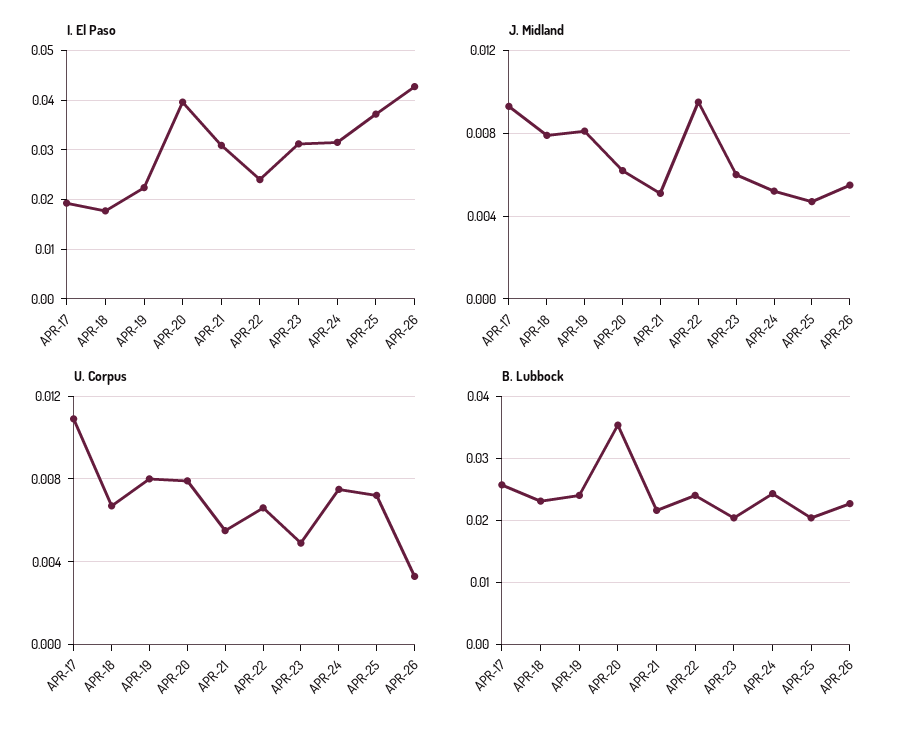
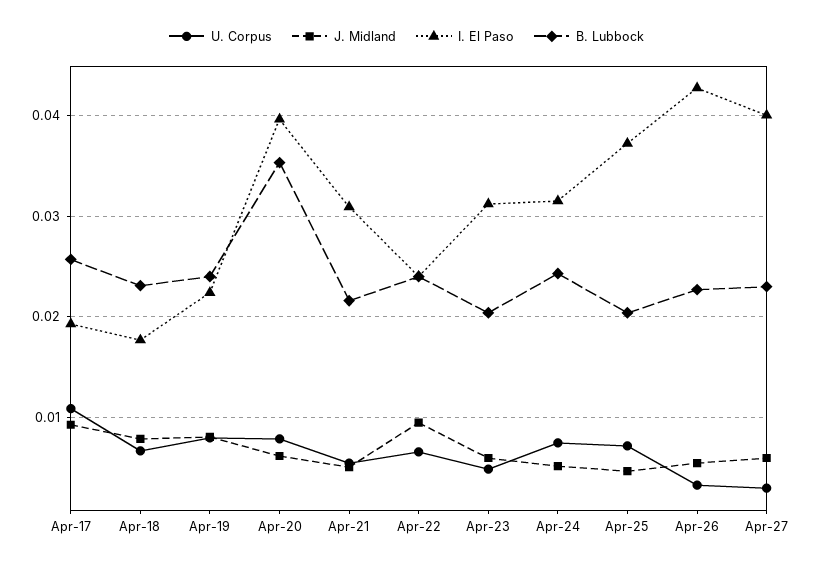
U. Corpus, Apr-27: none -> 0.003
J. Midland, Apr-27: none -> 0.006
I. El Paso, Apr-27: none -> 0.04
B. Lubbock, Apr-27: none -> 0.023

